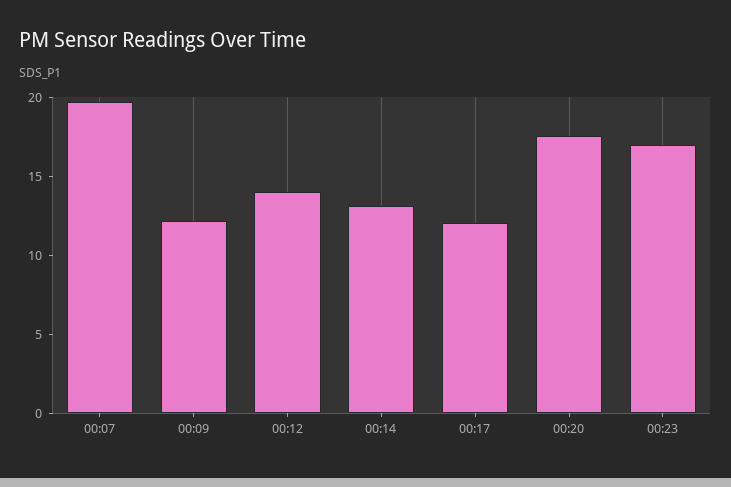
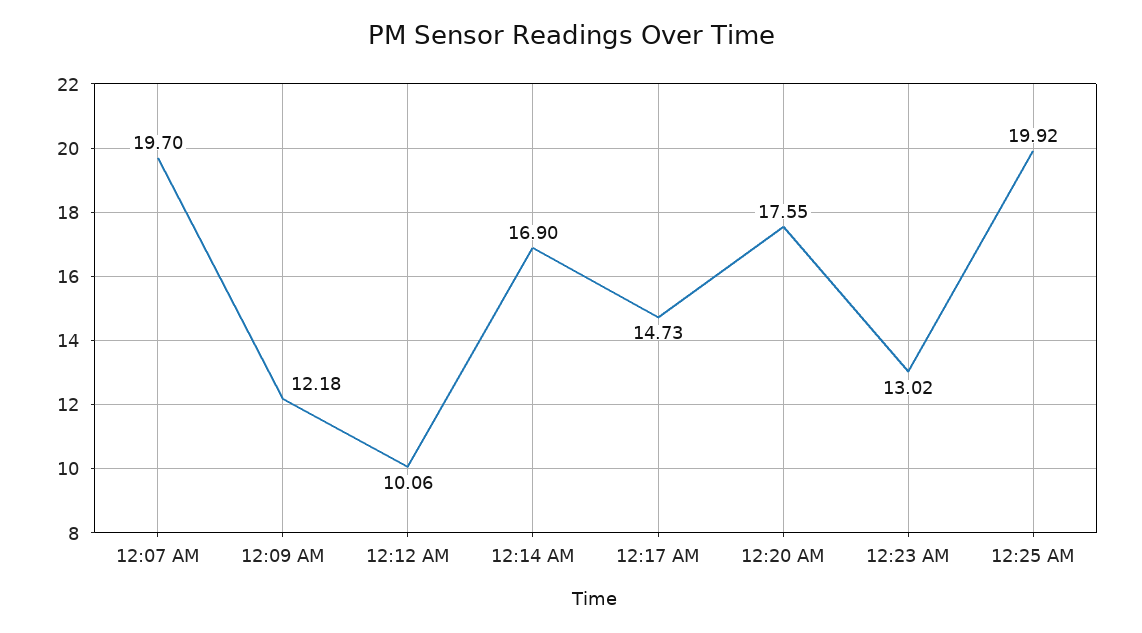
00:12: 14 -> 10.06
00:14: 13 -> 16.9
00:17: 12 -> 14.73
00:23: 17 -> 13.02
12:25 AM: none -> 19.92

